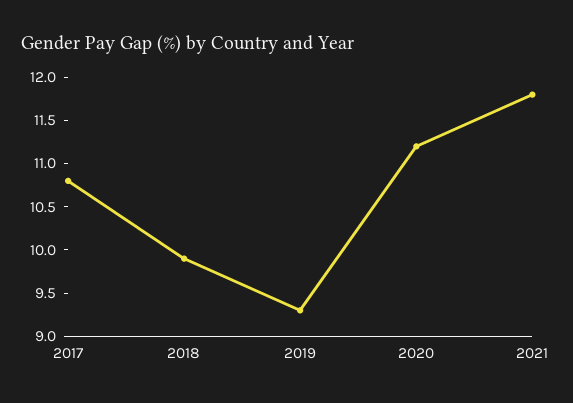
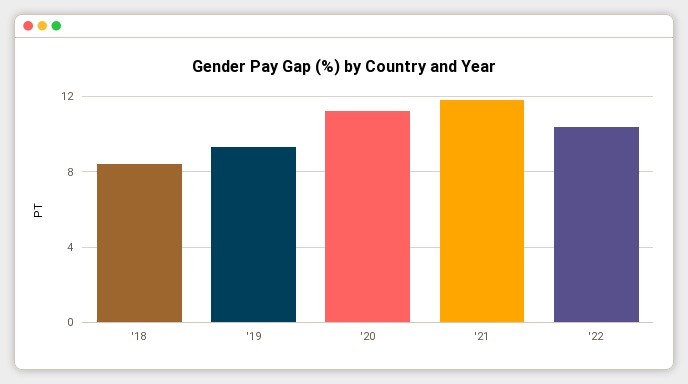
2017: 10.8 -> none
2018: 9.9 -> 8.5
'22: none -> 10.5

